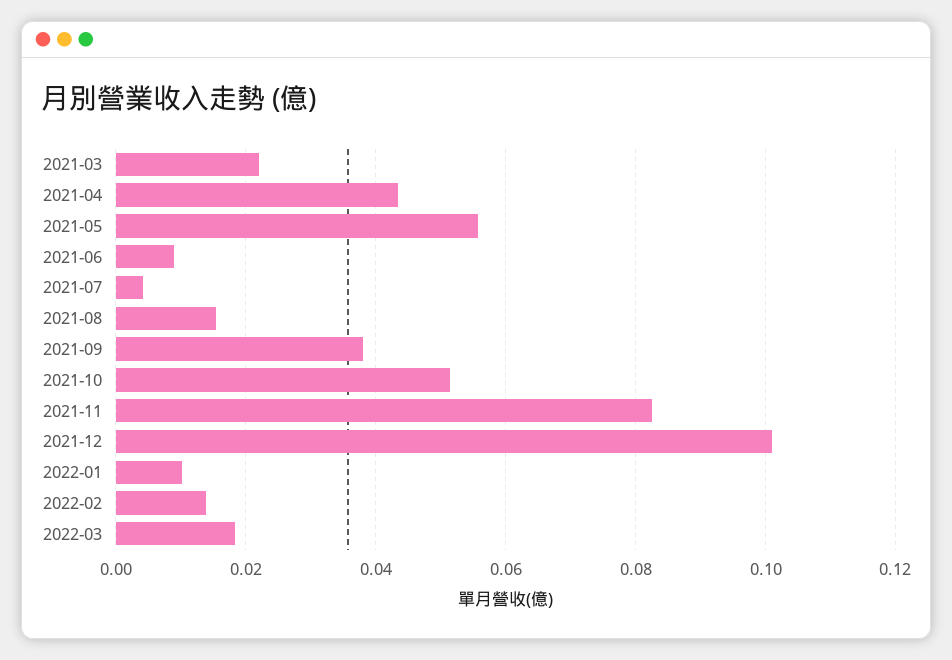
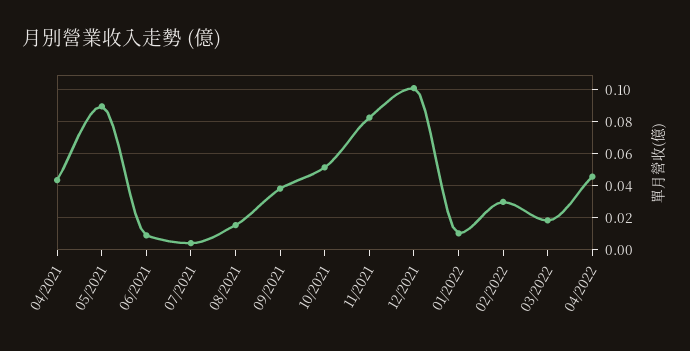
2021-03: 0.022 -> none
2021-05: 0.056 -> 0.09
2022-02: 0.014 -> 0.03
04/2022: none -> 0.045

